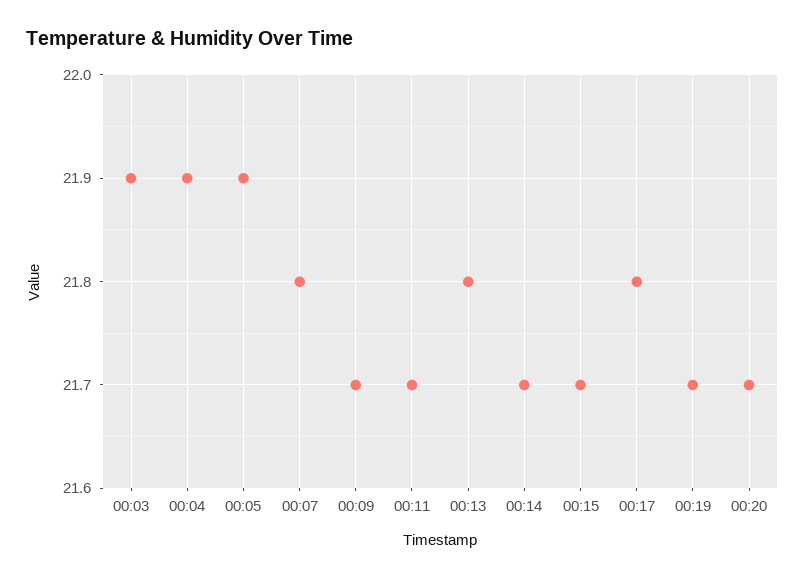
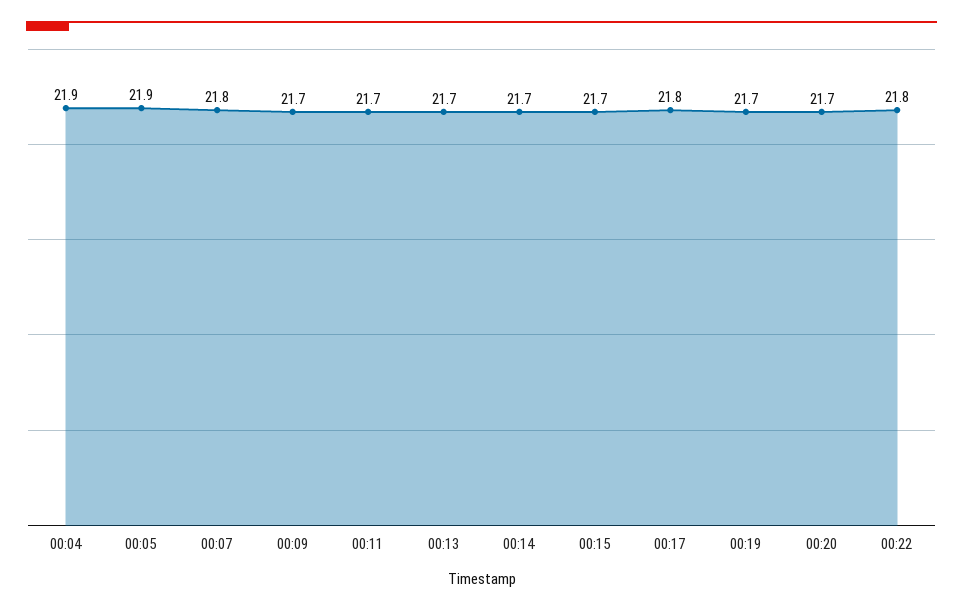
00:03: 21.9 -> none
00:13: 21.8 -> 21.7
00:22: none -> 21.8

